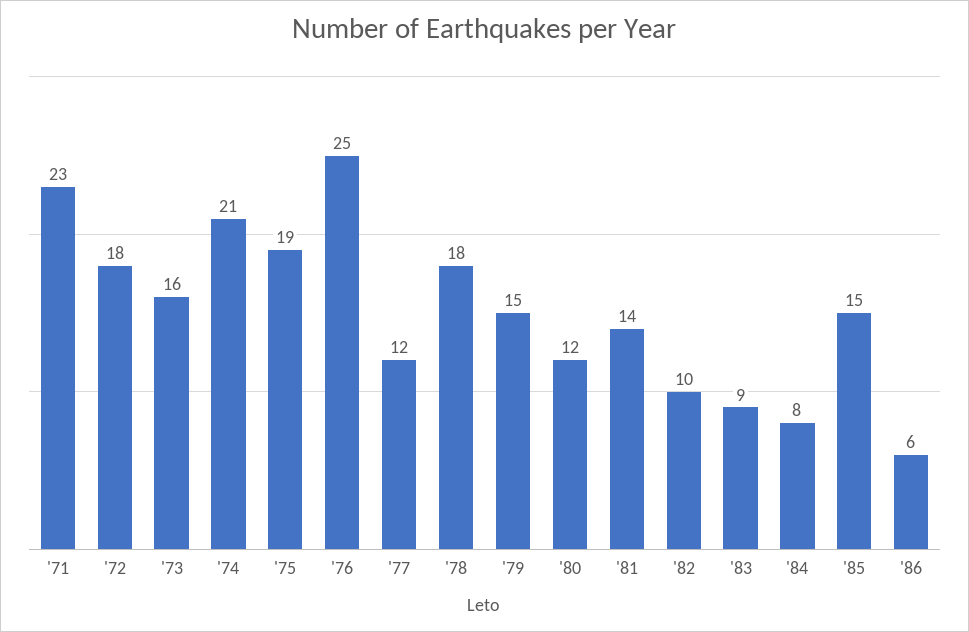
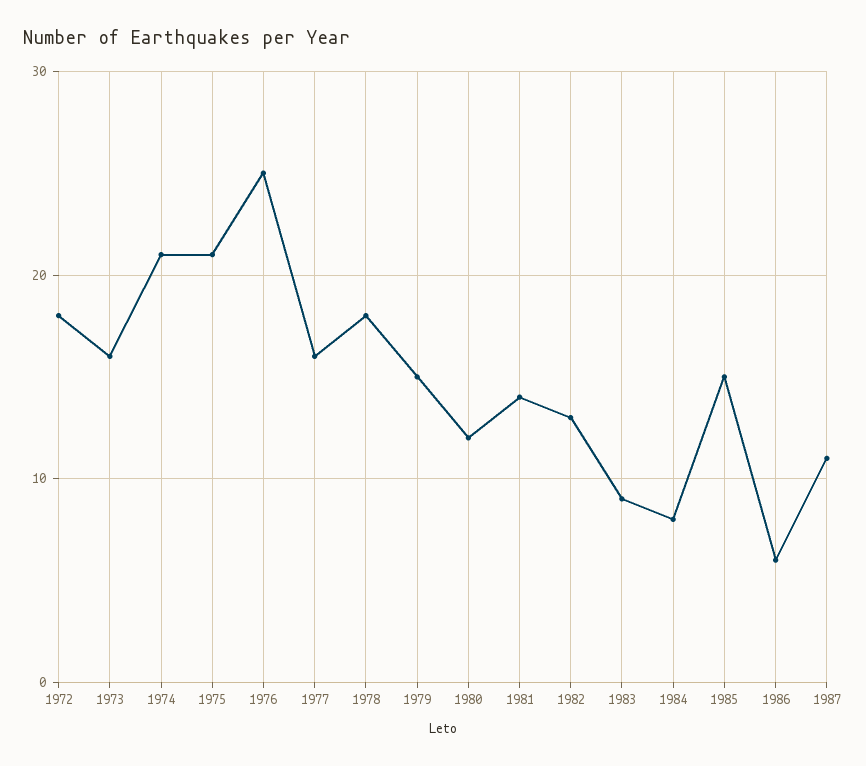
'71: 23 -> none
'75: 19 -> 21
'77: 12 -> 16
'82: 10 -> 13
1987: none -> 11

